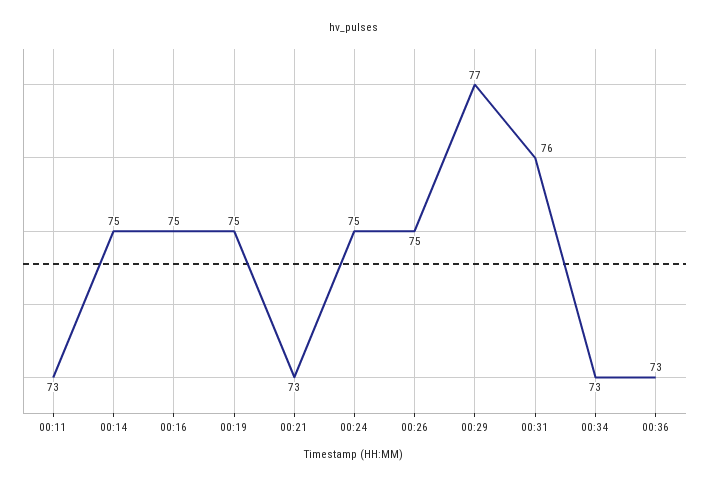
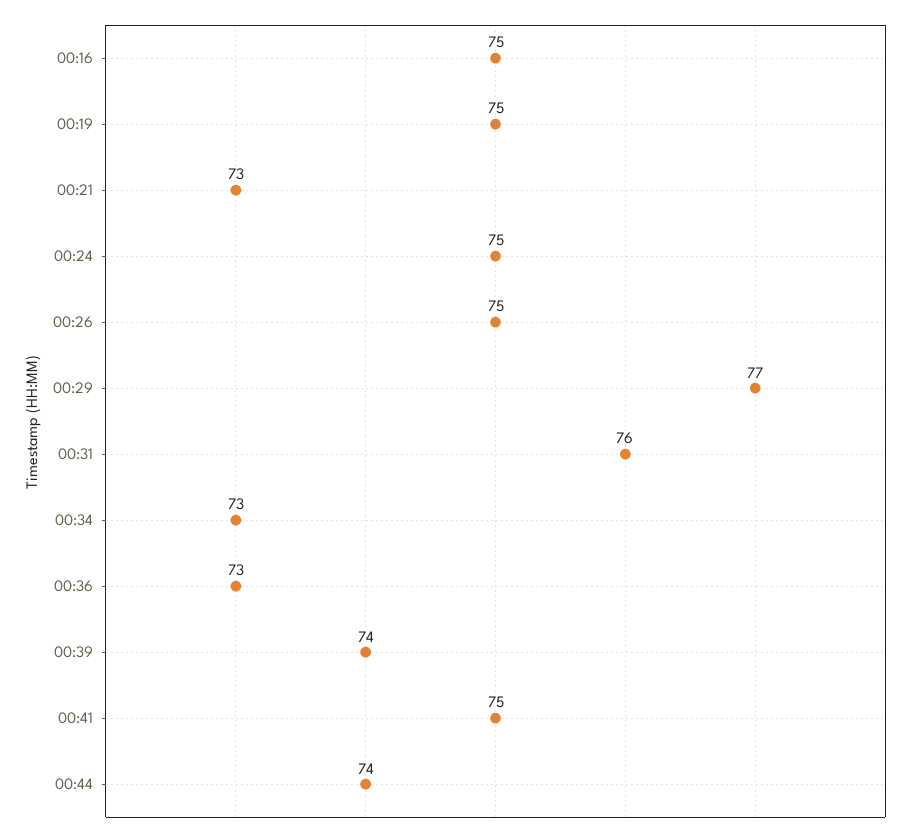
00:11: 73 -> none
00:14: 75 -> none
00:39: none -> 74
00:41: none -> 75
00:44: none -> 74

